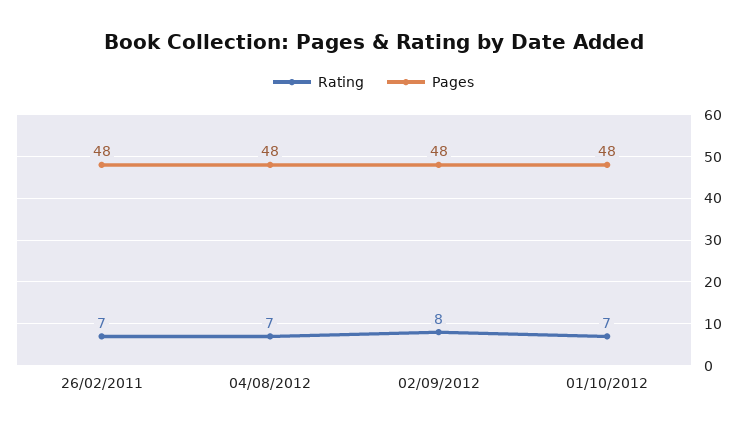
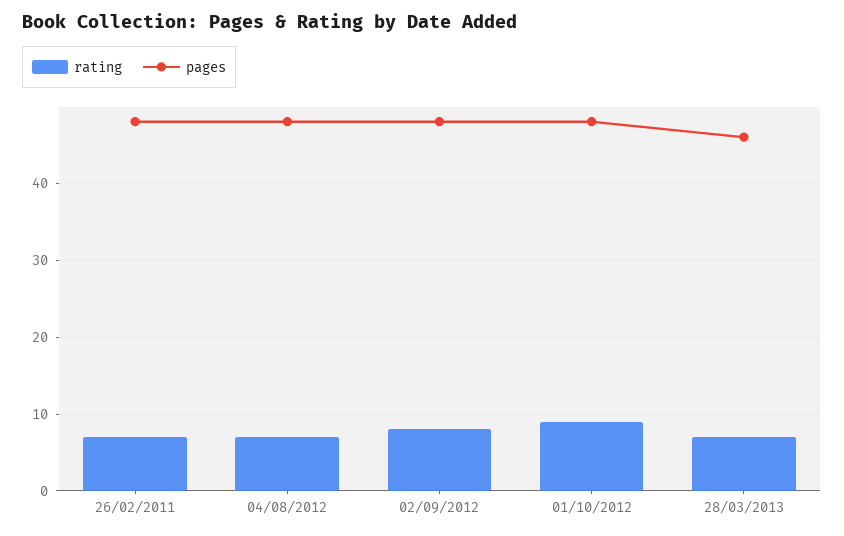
Rating, 01/10/2012: 7 -> 9
Rating, 28/03/2013: none -> 7
Pages, 28/03/2013: none -> 46

